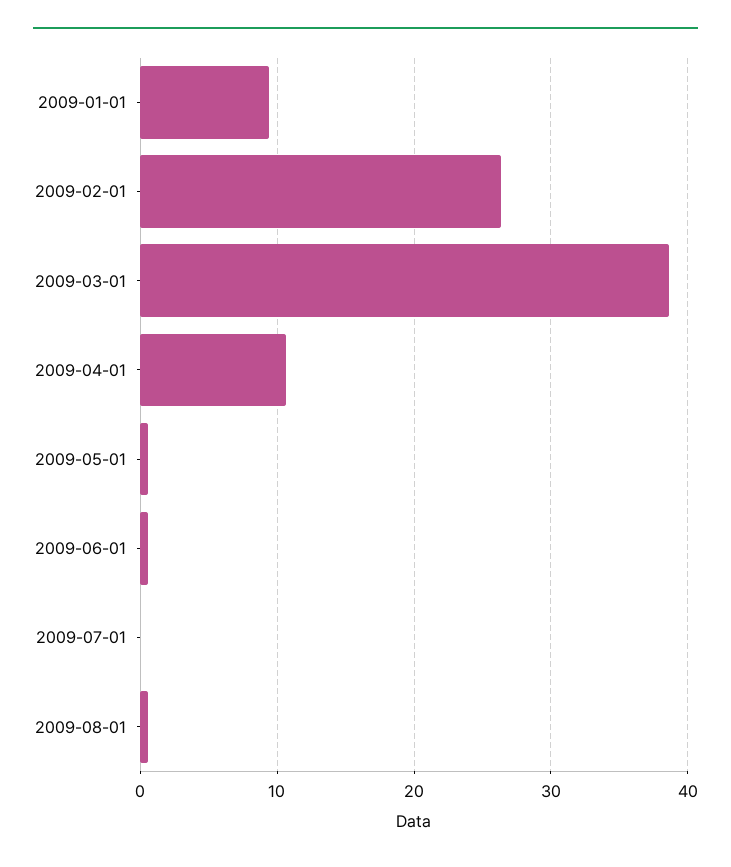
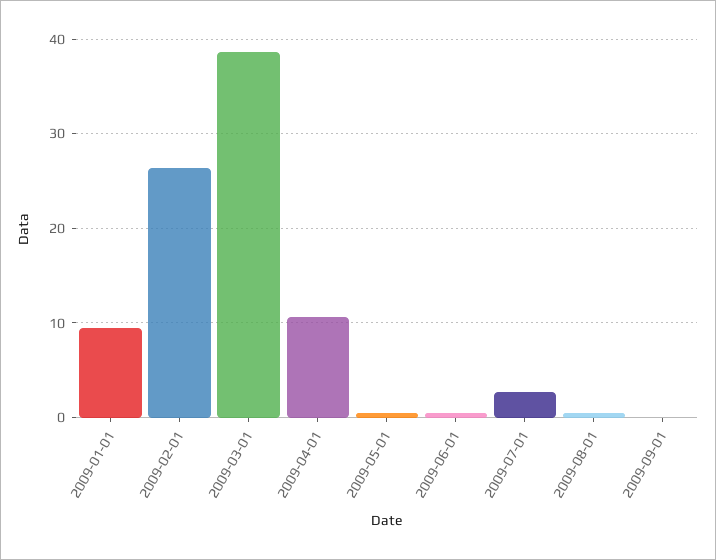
2009-07-01: 0 -> 3
2009-09-01: none -> 0

